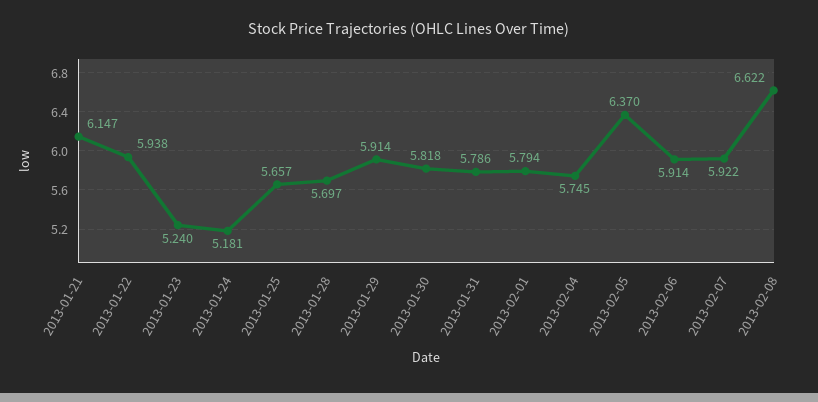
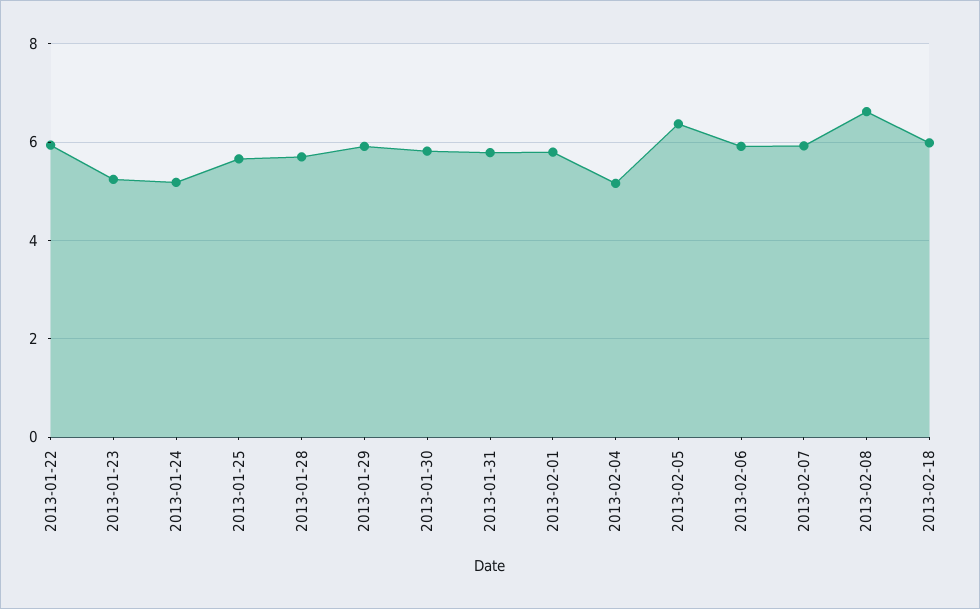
2013-01-21: 6.147 -> none
2013-02-04: 5.745 -> 5.2
2013-02-18: none -> 6

